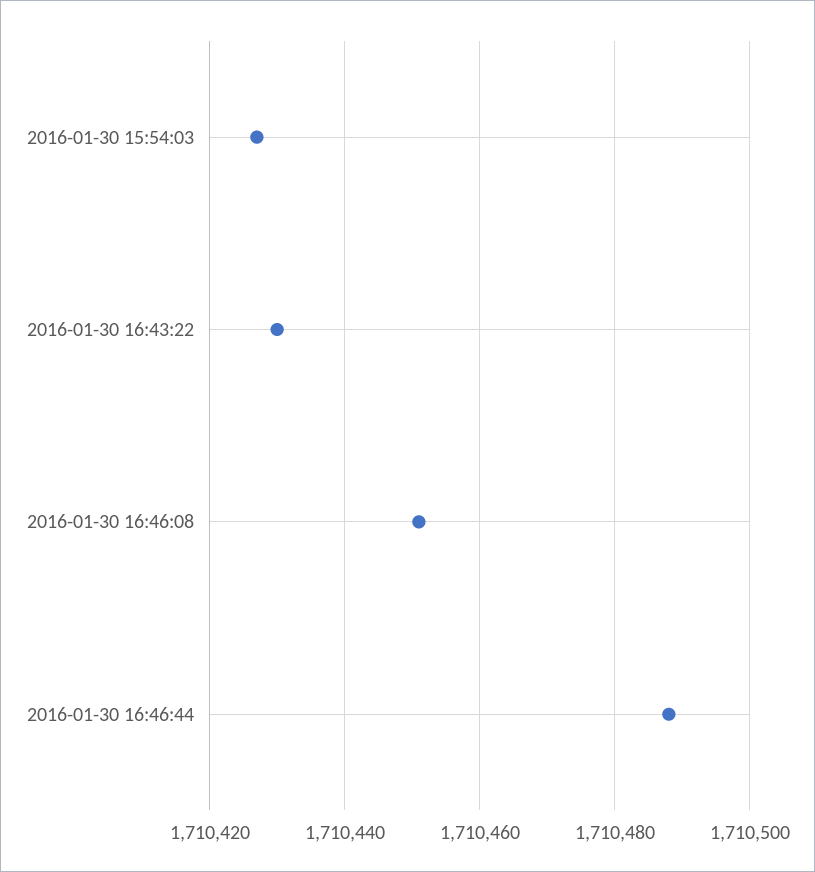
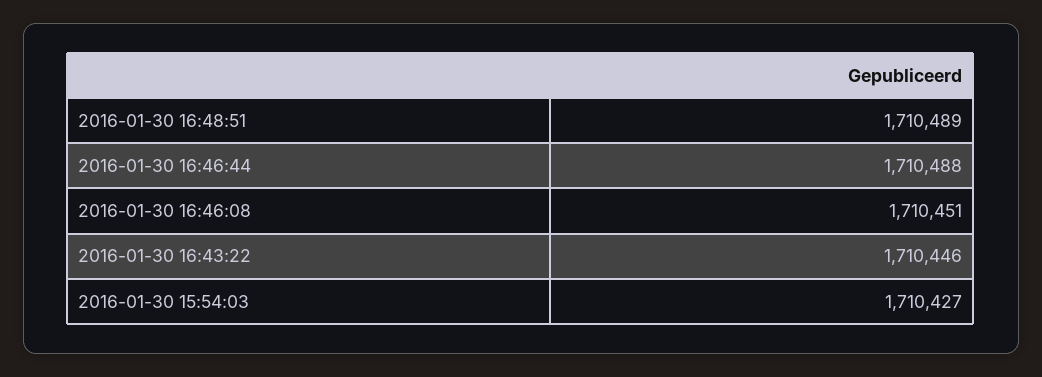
2016-01-30 16:43:22: 1710430 -> 1710446
2016-01-30 16:48:51: none -> 1710489

